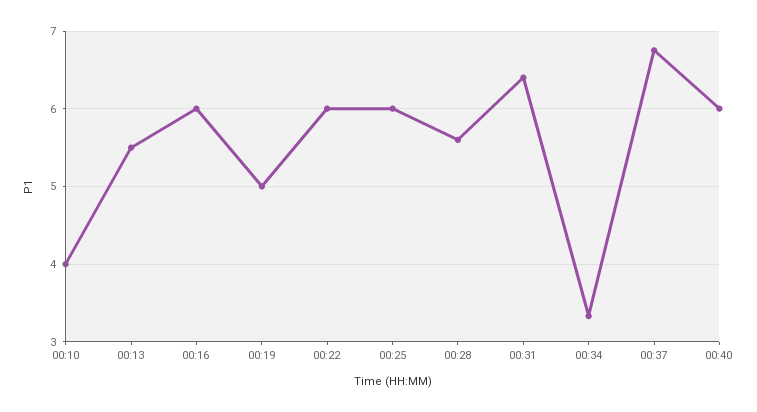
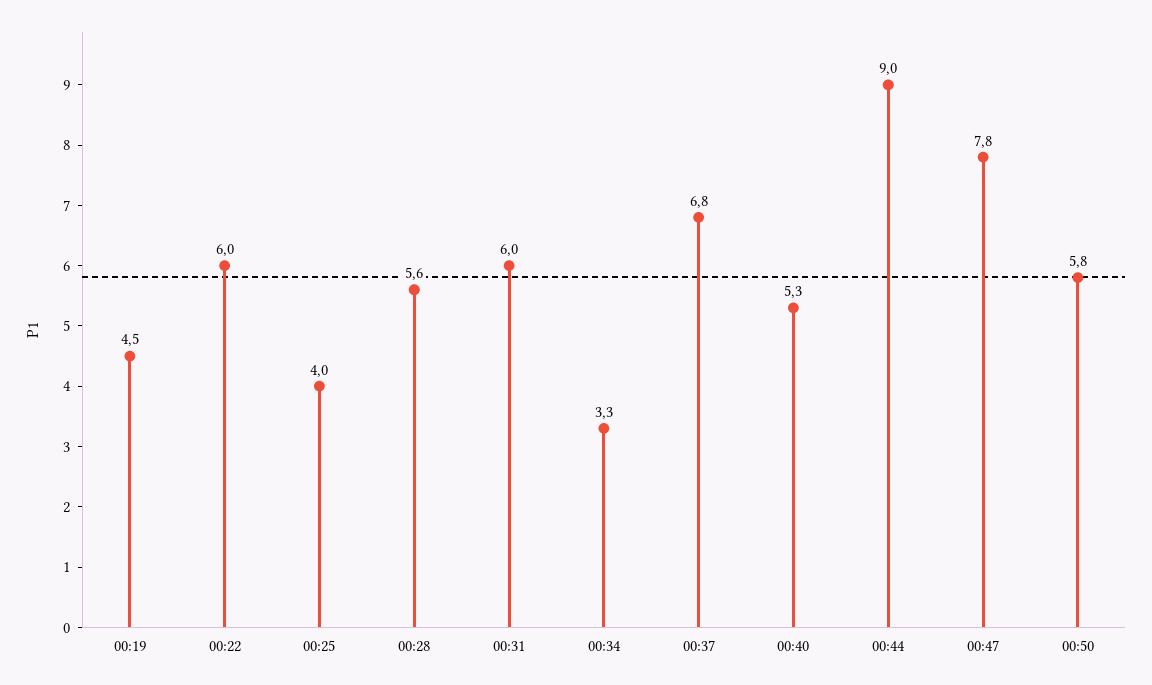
00:10: 4 -> none
00:13: 5.5 -> none
00:16: 6 -> none
00:19: 5 -> 4.5
00:25: 6 -> 4
00:31: 6.4 -> 6
00:40: 6 -> 5.3
00:44: none -> 9
00:47: none -> 7.8
00:50: none -> 5.8

